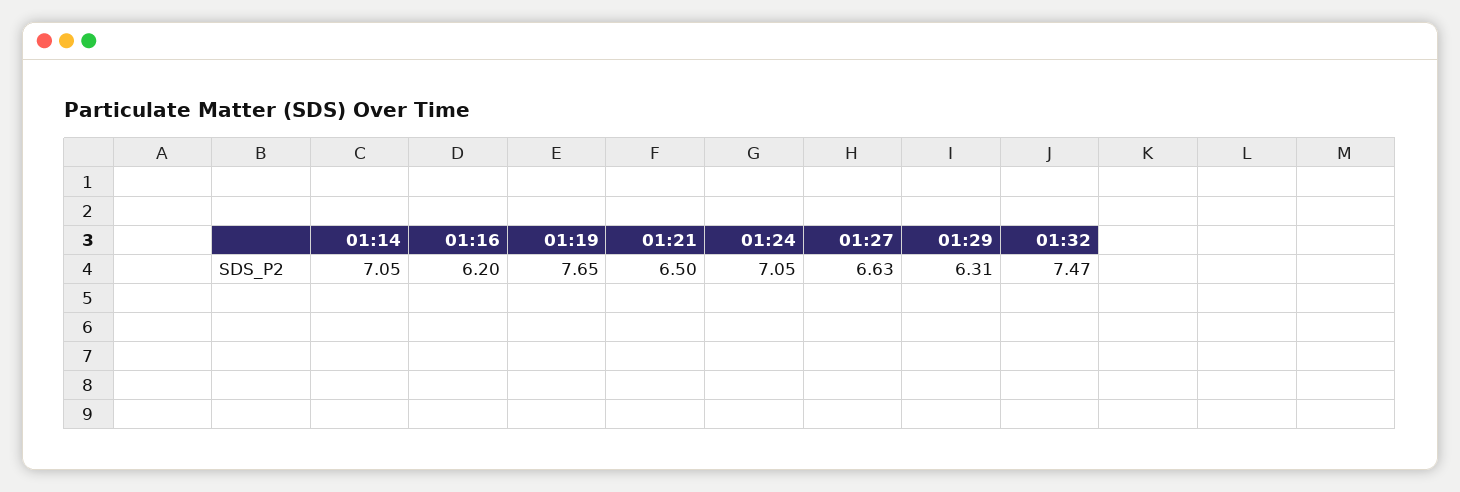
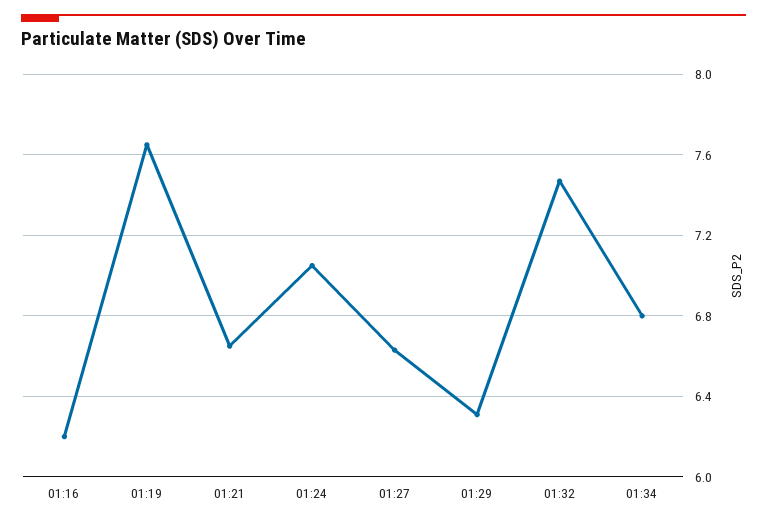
01:14: 7.05 -> none
01:21: 6.5 -> 6.65
01:34: none -> 6.8

